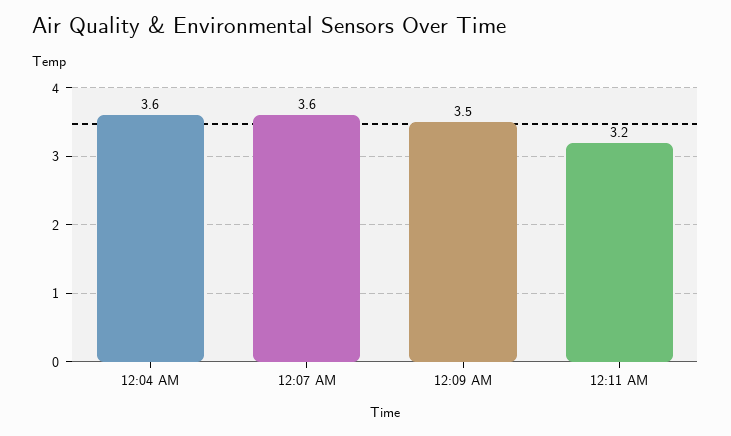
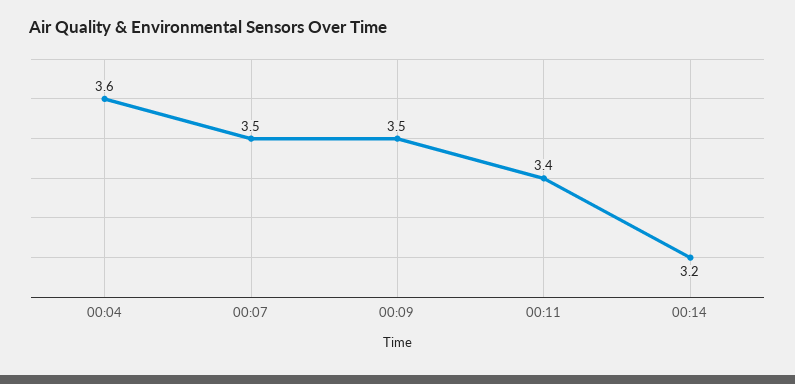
12:07 AM: 3.6 -> 3.5
12:11 AM: 3.2 -> 3.4
00:14: none -> 3.2

